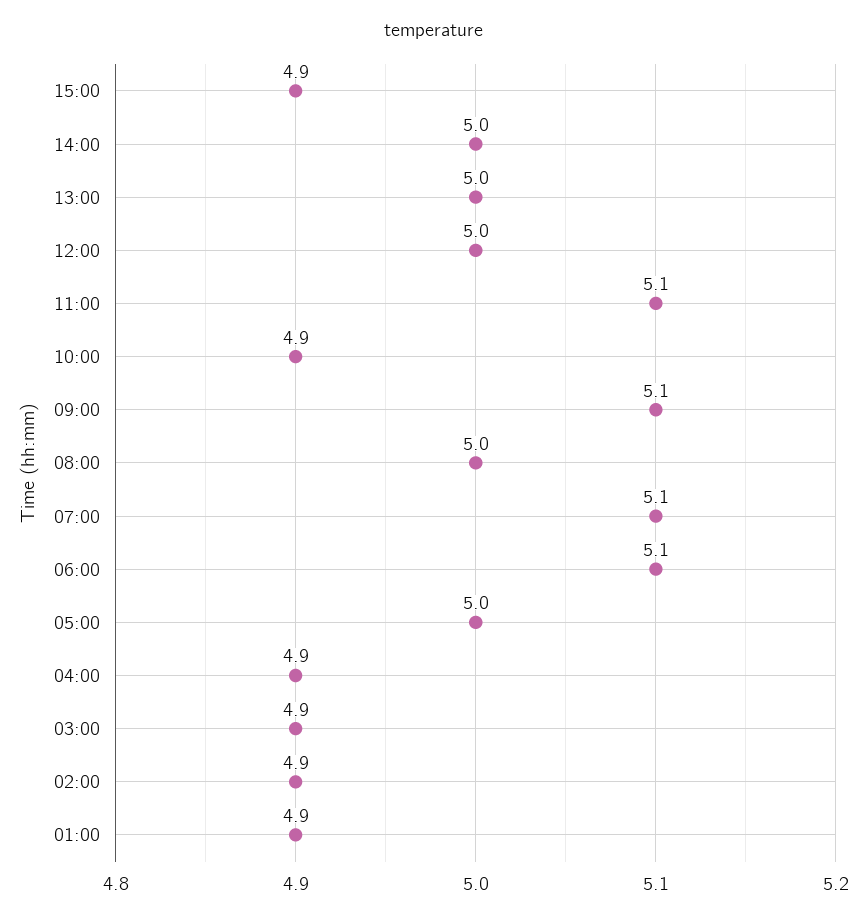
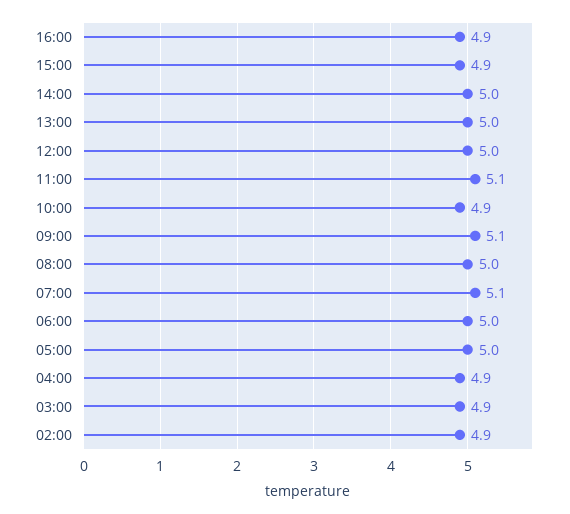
06:00: 5.1 -> 5
01:00: 4.9 -> none
16:00: none -> 4.9

